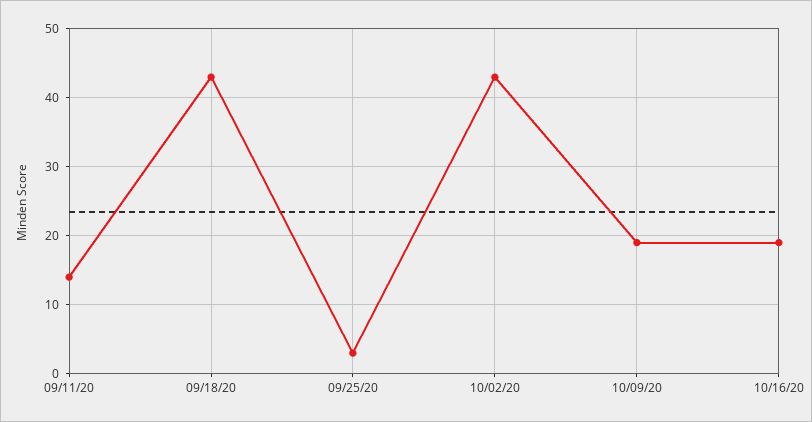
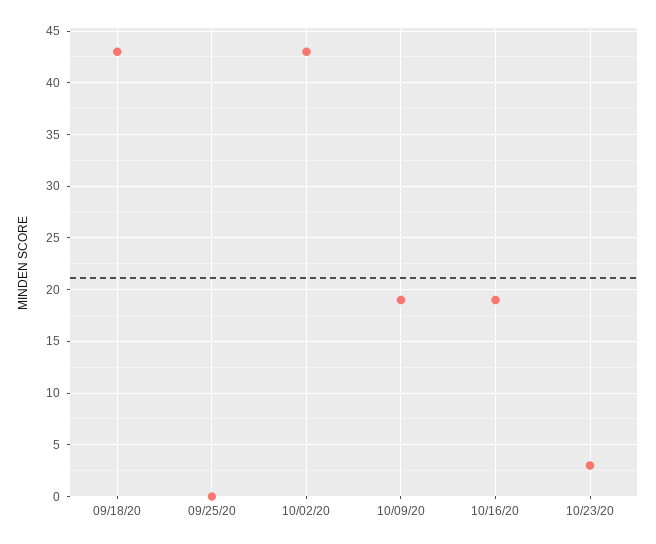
09/11/20: 14 -> none
09/25/20: 3 -> 0
10/23/20: none -> 3

